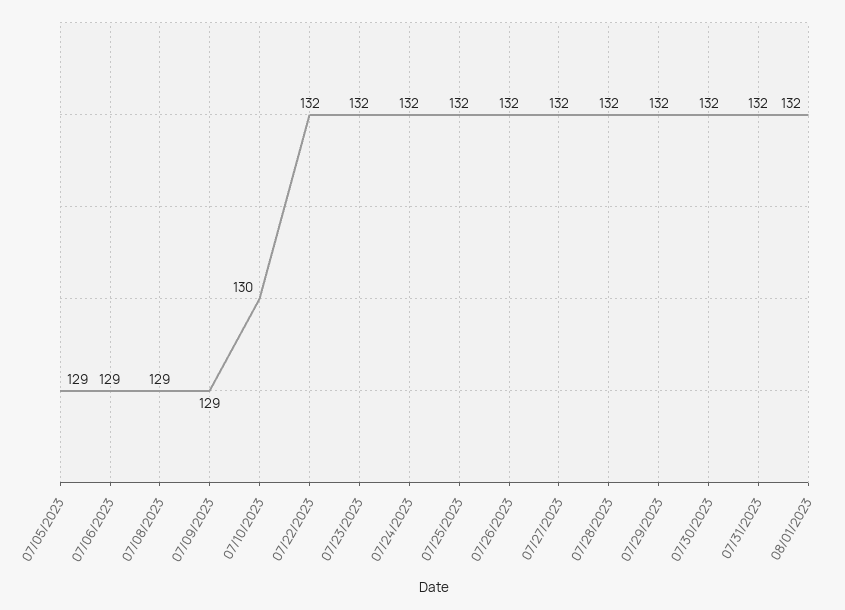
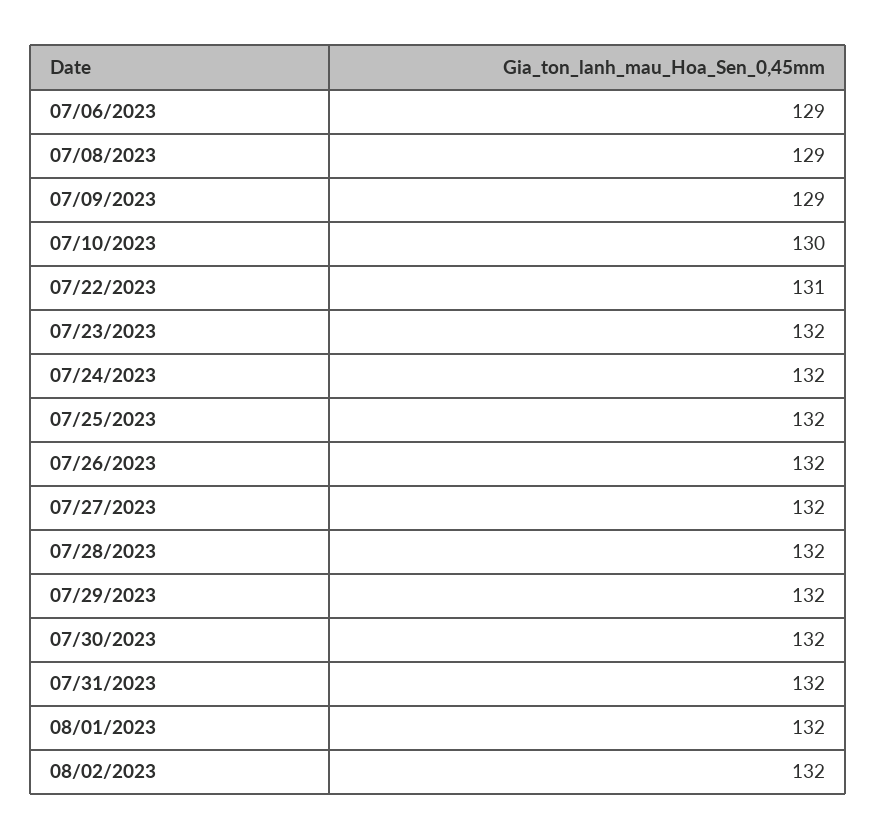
07/05/2023: 129 -> none
07/22/2023: 132 -> 131
08/02/2023: none -> 132

